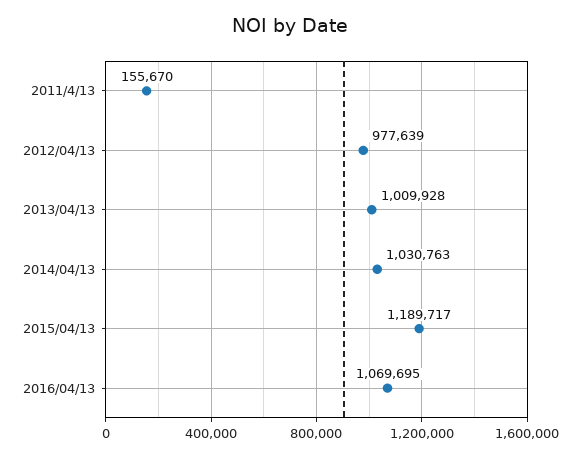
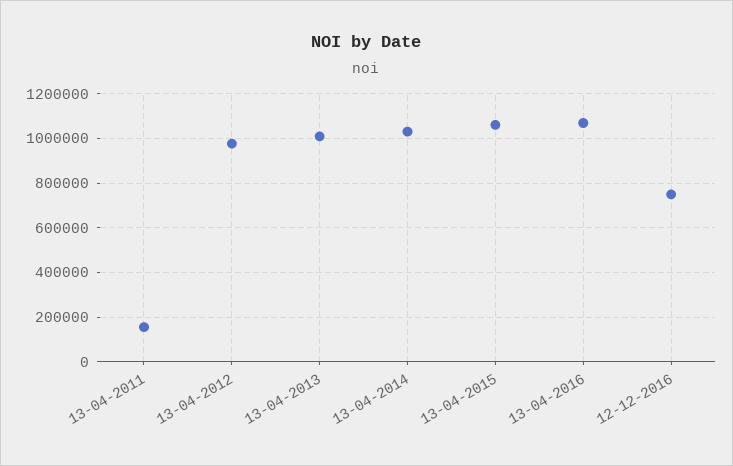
2015/04/13: 1189717 -> 1050000
12-12-2016: none -> 750000

